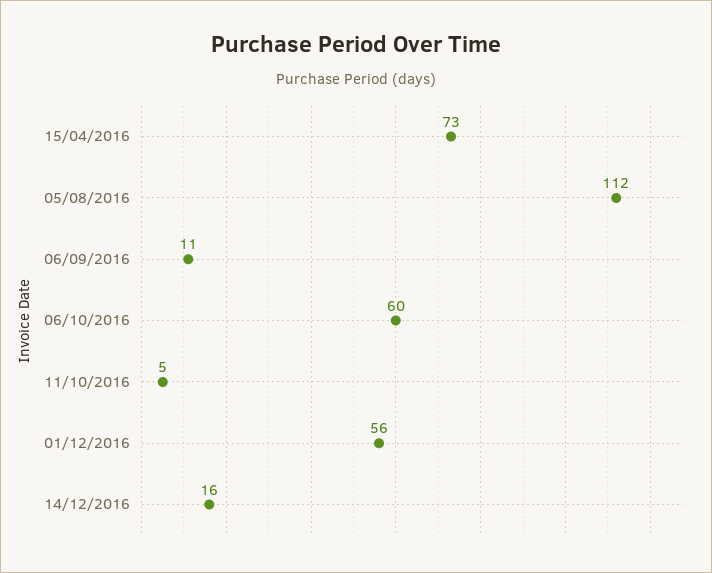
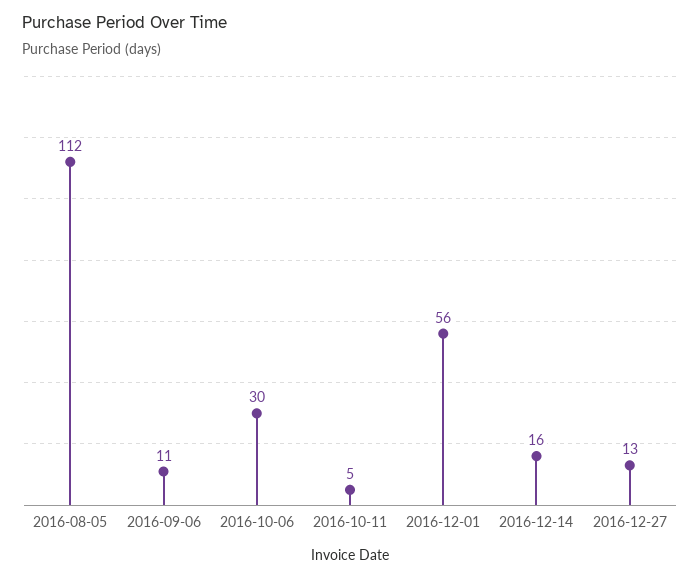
15/04/2016: 73 -> none
06/10/2016: 60 -> 30
2016-12-27: none -> 13

